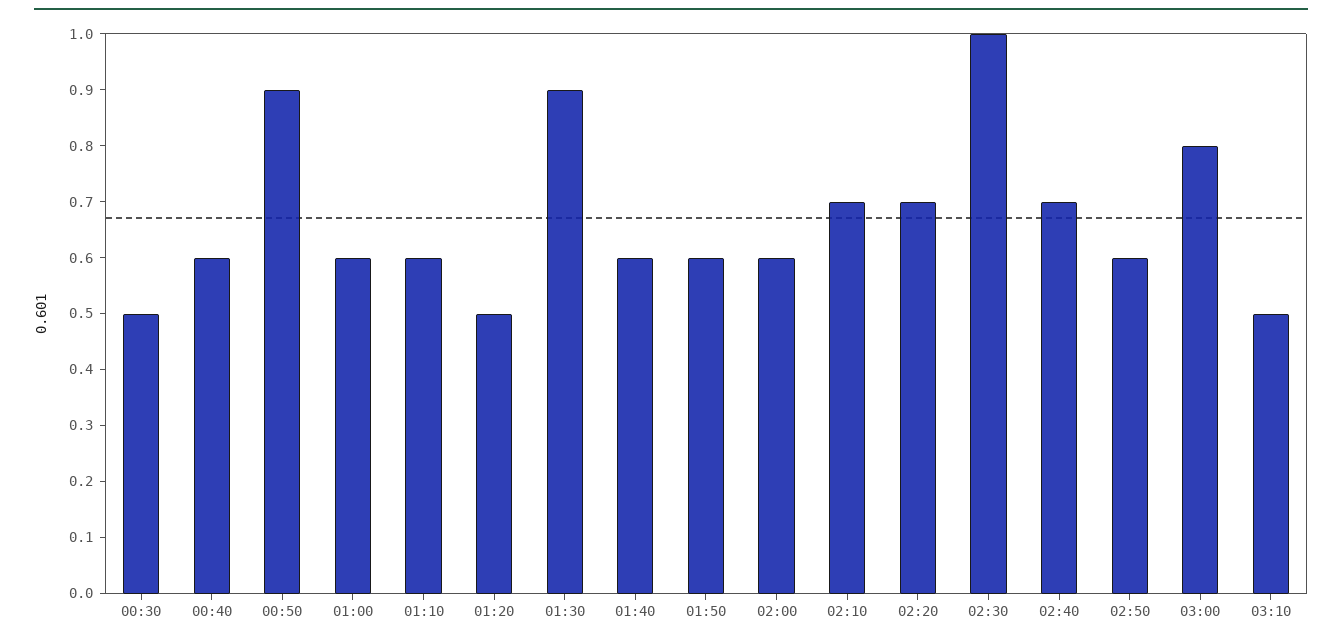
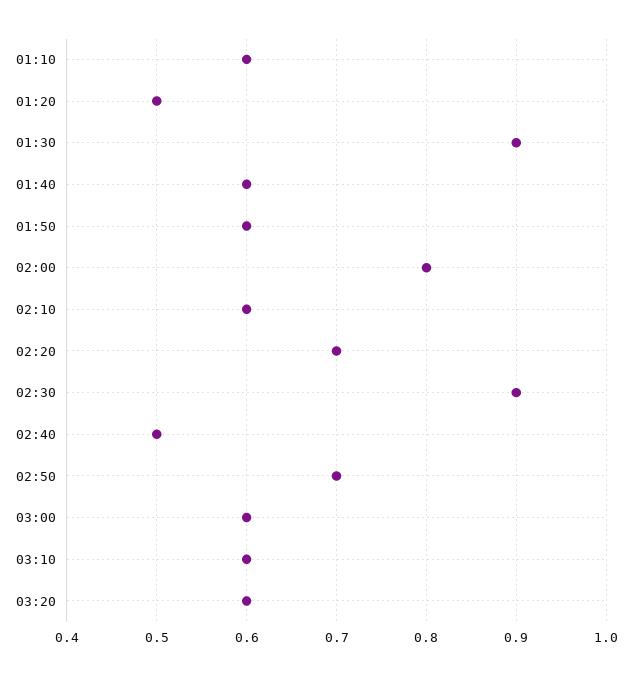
00:30: 0.5 -> none
00:40: 0.6 -> none
00:50: 0.9 -> none
01:00: 0.6 -> none
02:00: 0.6 -> 0.8
02:10: 0.7 -> 0.6
02:30: 1 -> 0.9
02:40: 0.7 -> 0.5
02:50: 0.6 -> 0.7
03:00: 0.8 -> 0.6
03:10: 0.5 -> 0.6
03:20: none -> 0.6

